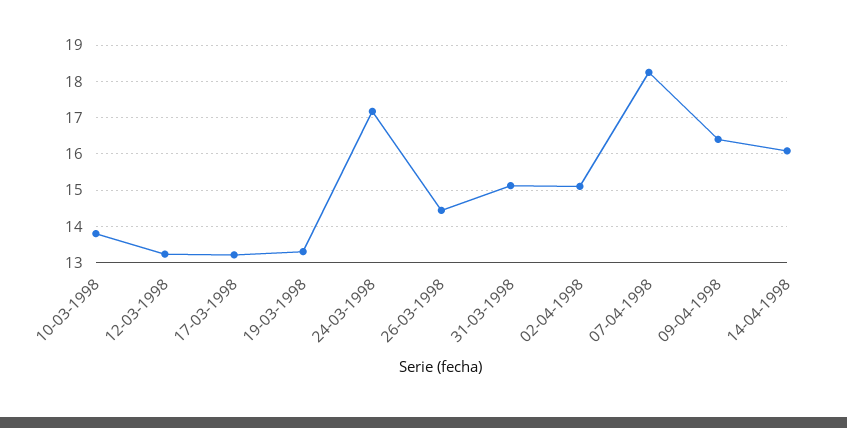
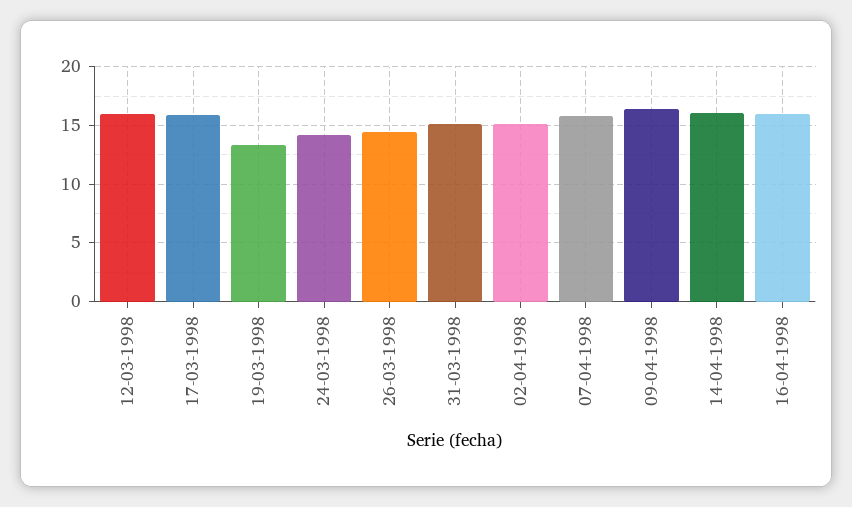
10-03-1998: 13.8 -> none
12-03-1998: 13.2 -> 16
17-03-1998: 13.2 -> 16
24-03-1998: 17.2 -> 14
07-04-1998: 18.2 -> 16
16-04-1998: none -> 16

